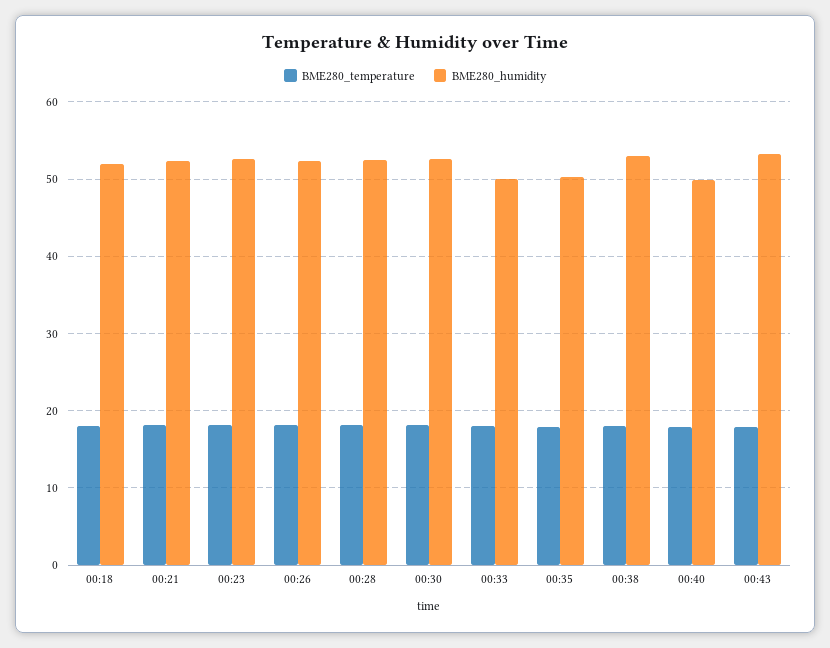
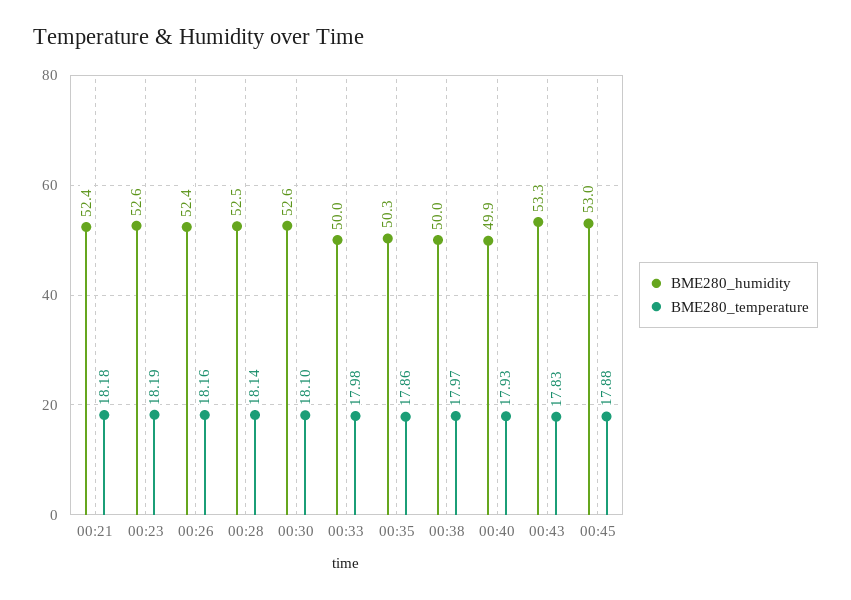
BME280_temperature, 00:18: 18 -> none
BME280_humidity, 00:18: 52 -> none
BME280_humidity, 00:38: 53 -> 50
BME280_humidity, 00:45: none -> 53
BME280_temperature, 00:45: none -> 17.88

